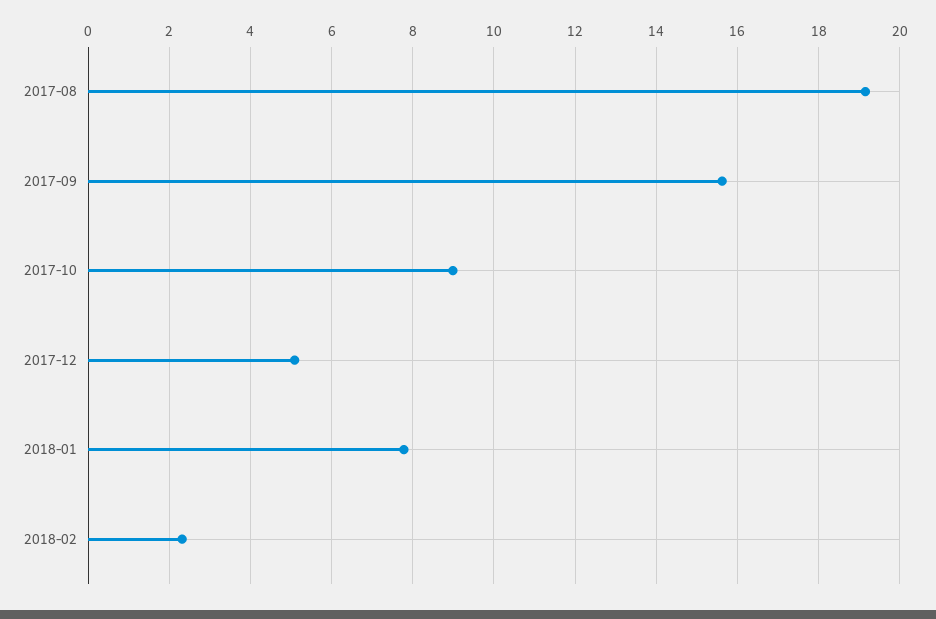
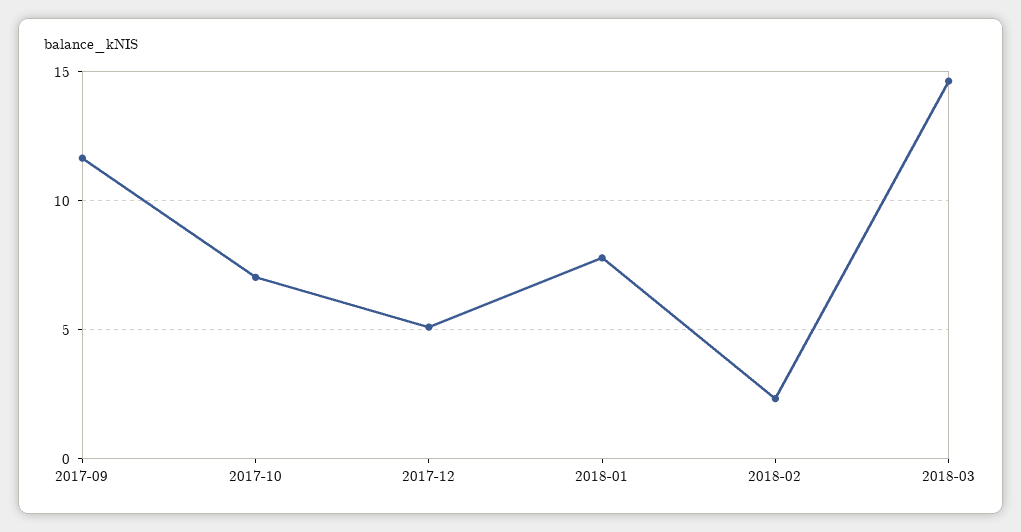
2017-08: 19.2 -> none
2017-09: 15.6 -> 11.5
2017-10: 9 -> 7
2018-03: none -> 14.5

